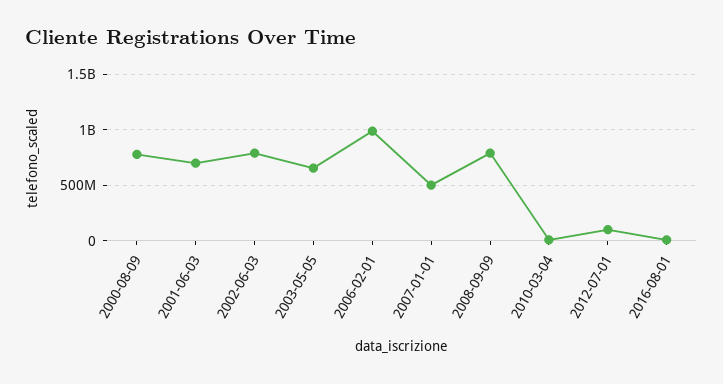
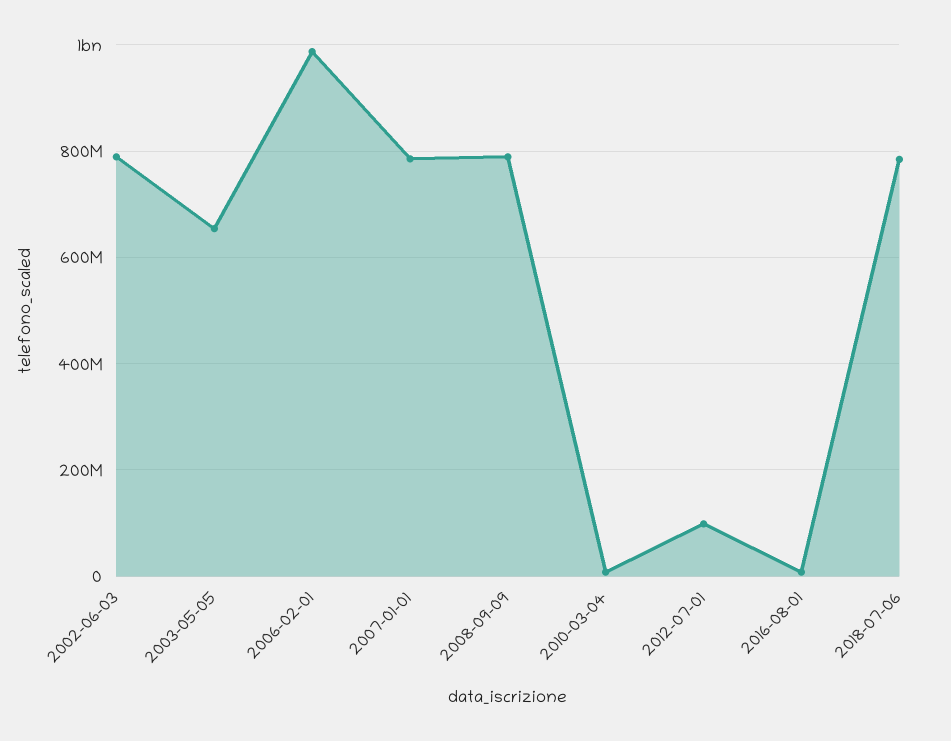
2000-08-09: 800000000 -> none
2001-06-03: 700000000 -> none
2007-01-01: 500000000 -> 780000000
2018-07-06: none -> 780000000

